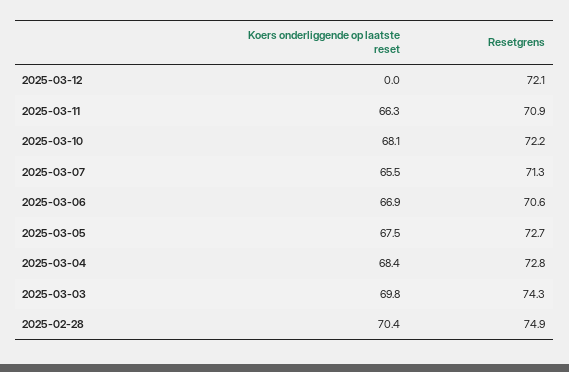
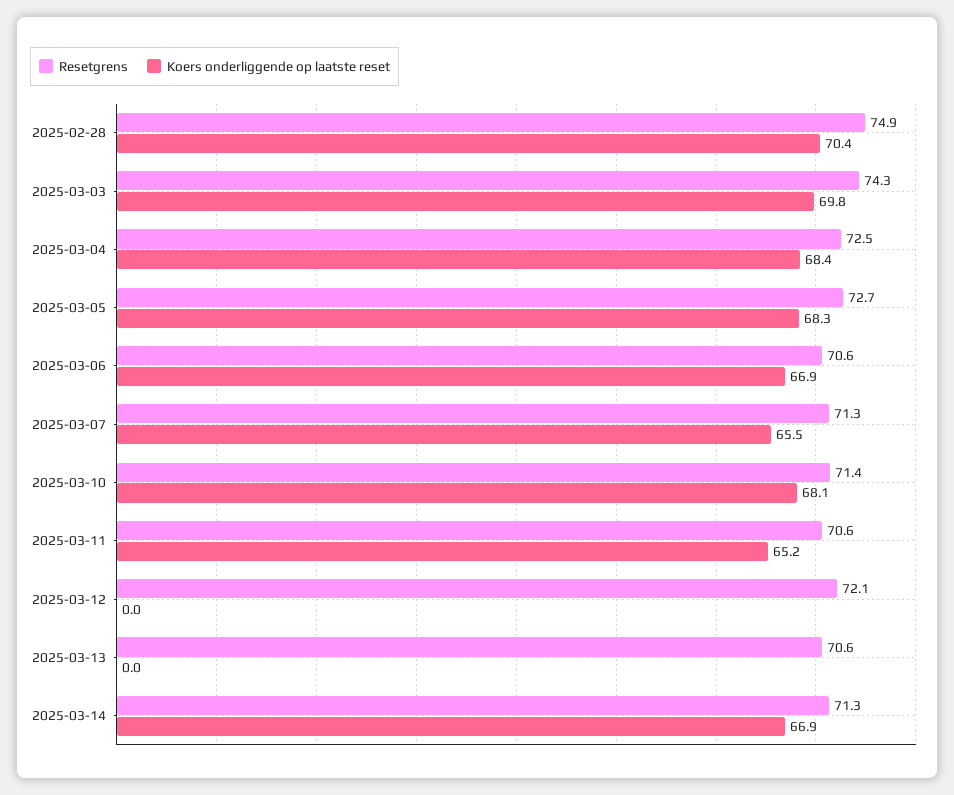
Koers onderliggende op laatste reset, 2025-03-11: 66.3 -> 65.2
Resetgrens, 2025-03-11: 70.9 -> 70.6
Resetgrens, 2025-03-10: 72.2 -> 71.4
Koers onderliggende op laatste reset, 2025-03-05: 67.5 -> 68.3
Resetgrens, 2025-03-04: 72.8 -> 72.5
Resetgrens, 2025-03-13: none -> 70.6
Koers onderliggende op laatste reset, 2025-03-13: none -> 0
Resetgrens, 2025-03-14: none -> 71.3
Koers onderliggende op laatste reset, 2025-03-14: none -> 66.9

